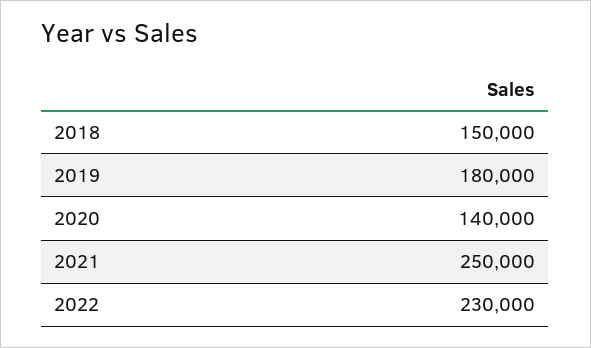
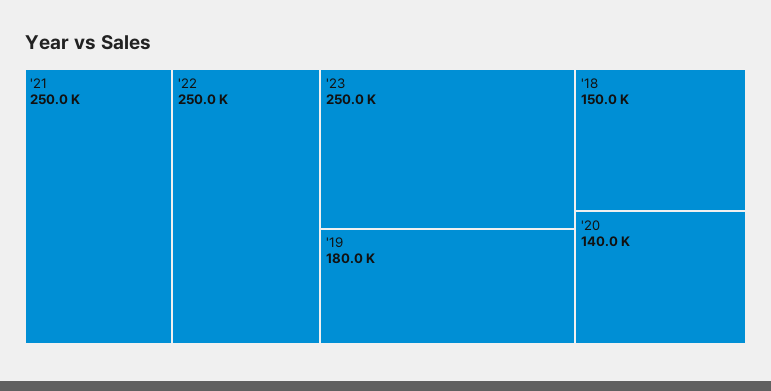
2022: 230000 -> 250000
'23: none -> 250000

